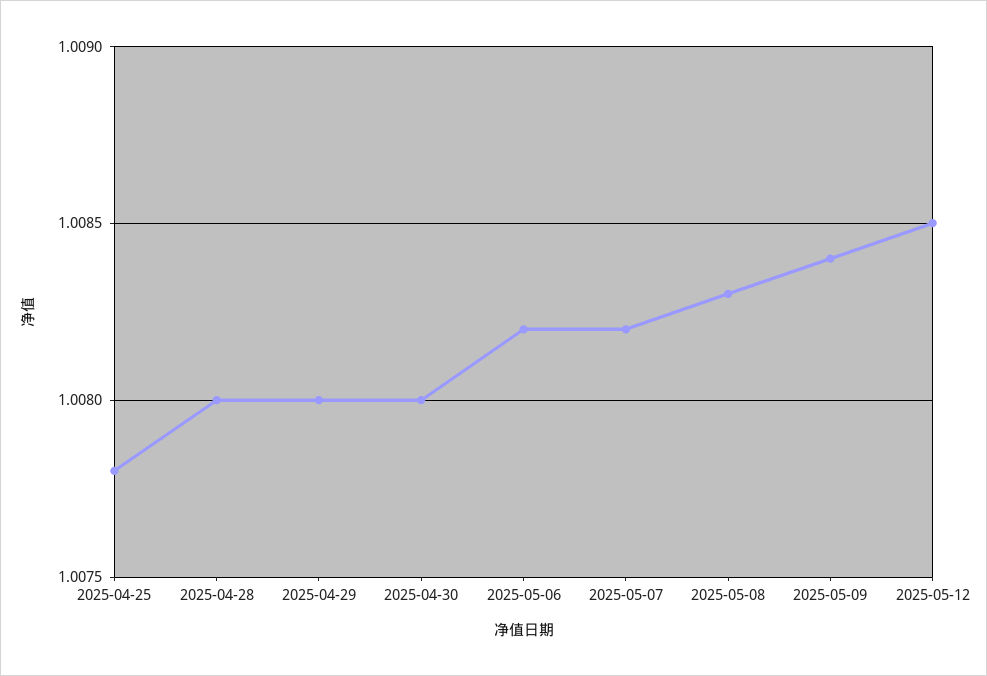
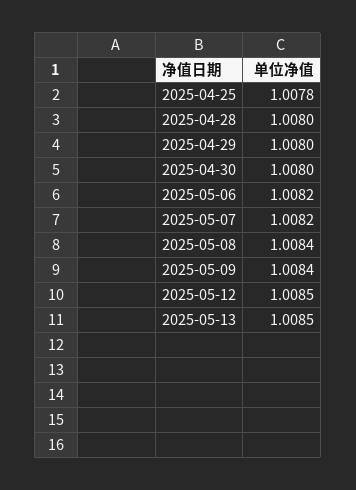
2025-05-08: 1.0083 -> 1.0084
2025-05-13: none -> 1.0085

